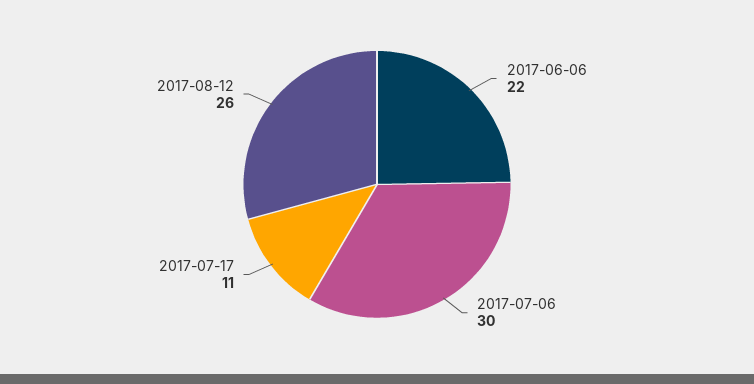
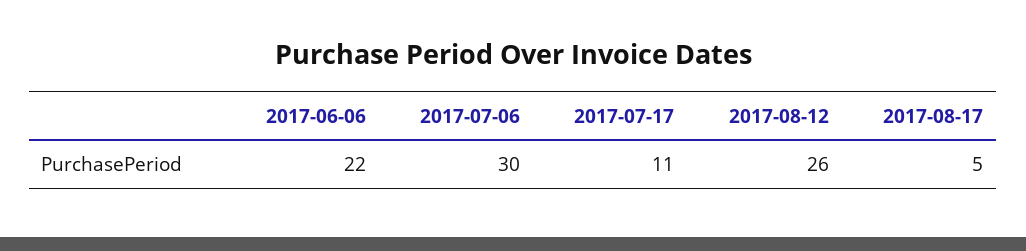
2017-08-17: none -> 5

